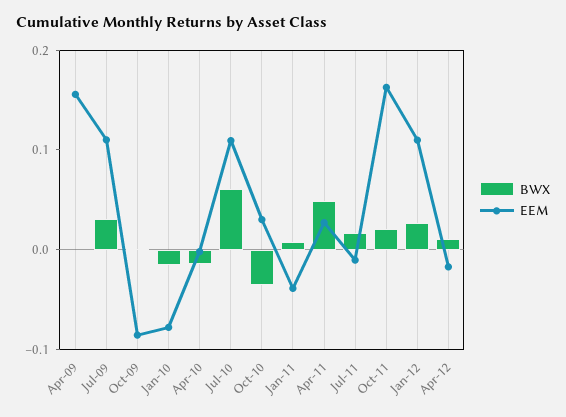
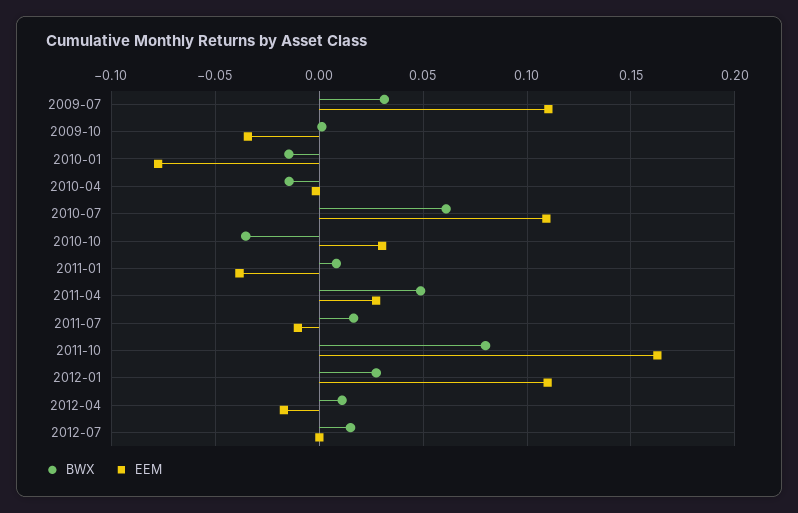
BWX, Apr-09: 0 -> none
EEM, Apr-09: 0.16 -> none
EEM, Oct-09: -0.08 -> -0.035
BWX, Oct-11: 0.02 -> 0.08
BWX, 2012-07: none -> 0.015
EEM, 2012-07: none -> 0

